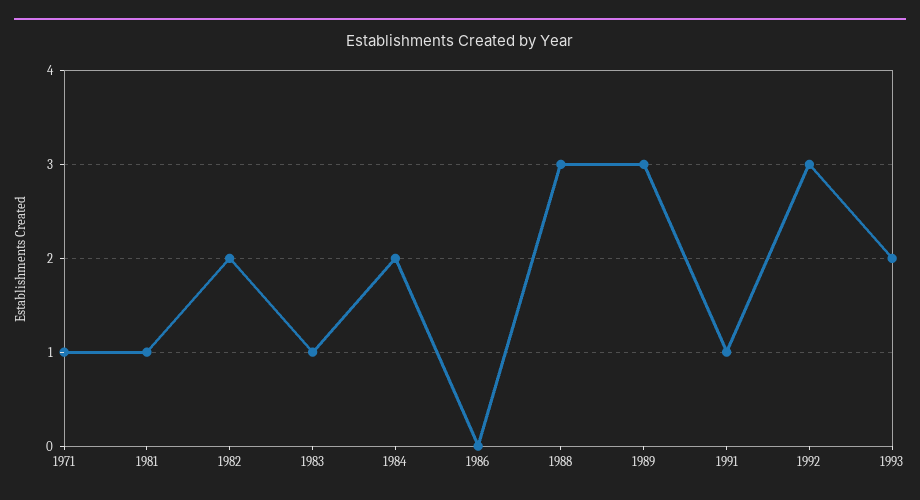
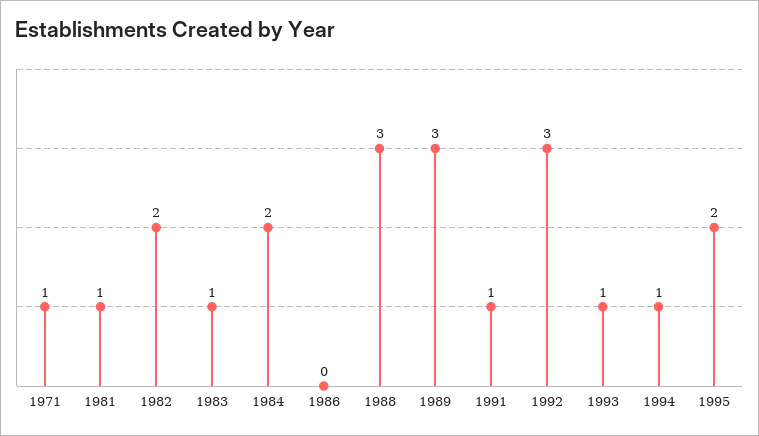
1993: 2 -> 1
1994: none -> 1
1995: none -> 2

